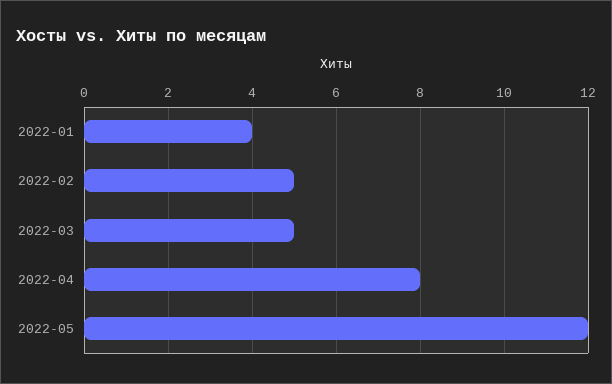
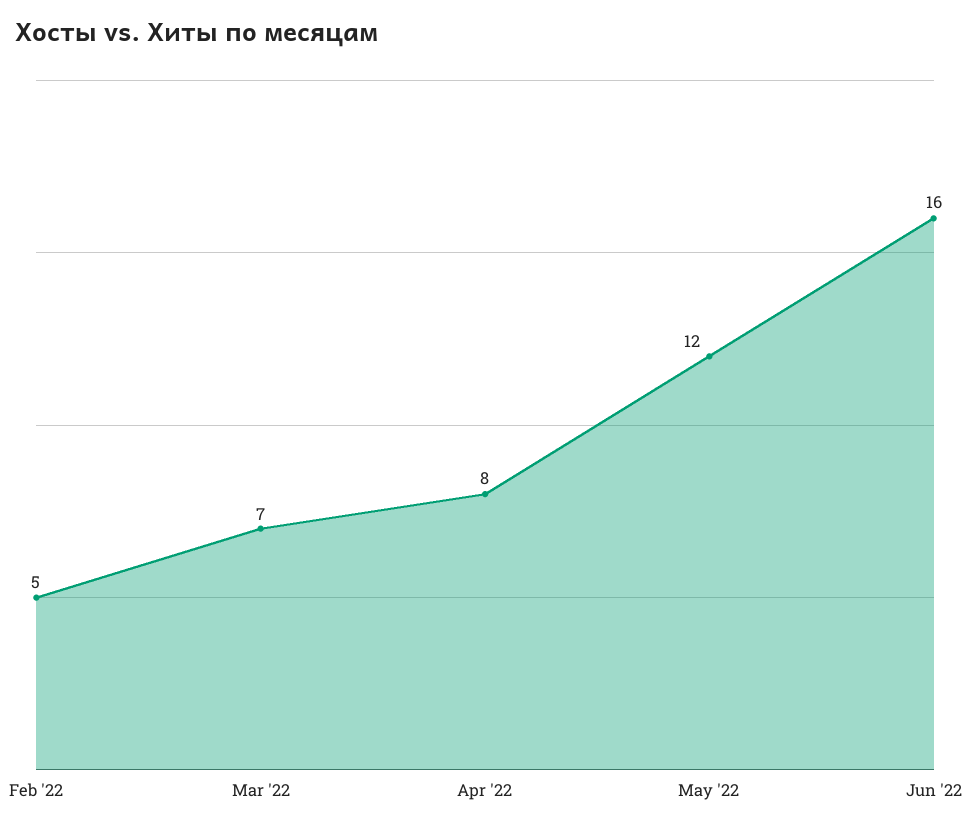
2022-01: 4 -> none
2022-03: 5 -> 7
Jun '22: none -> 16

